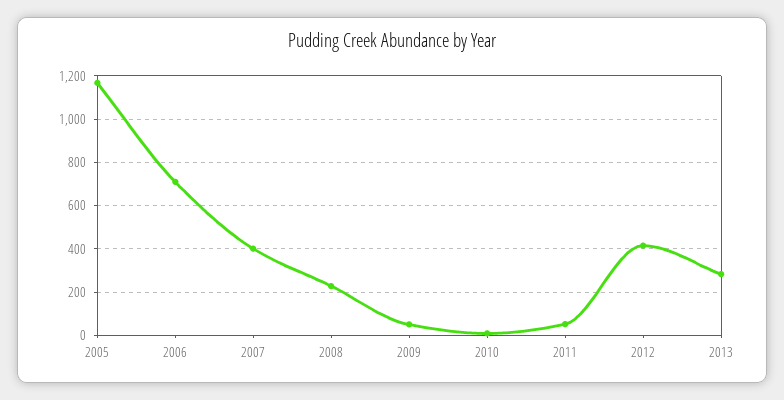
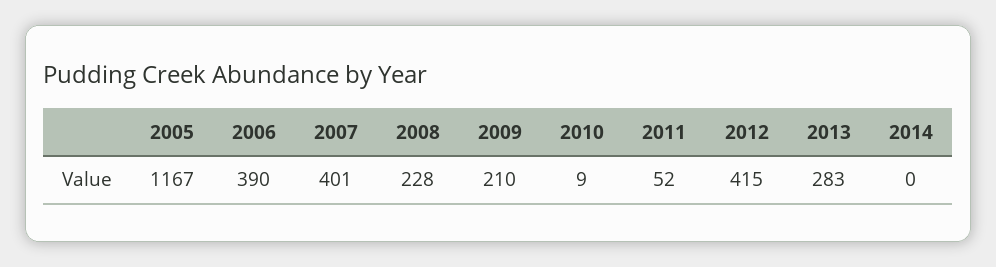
2006: 700 -> 390
2009: 50 -> 210
2014: none -> 0

